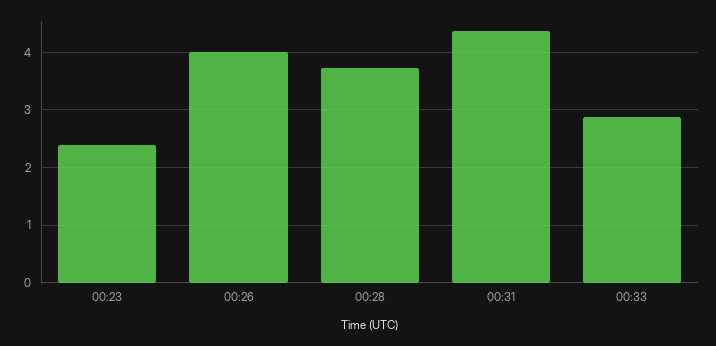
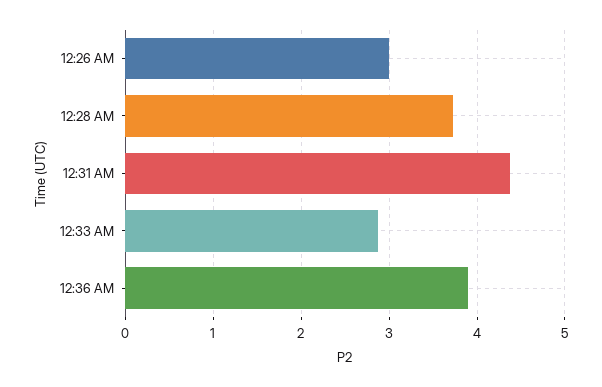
00:23: 2.4 -> none
00:26: 4 -> 3
12:36 AM: none -> 3.9

